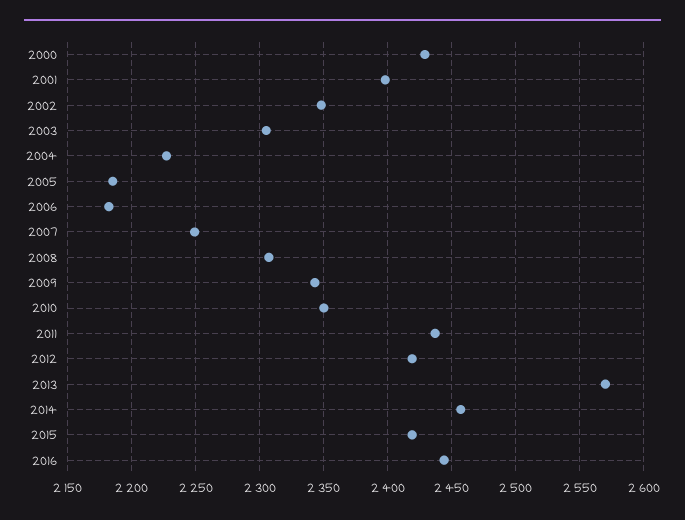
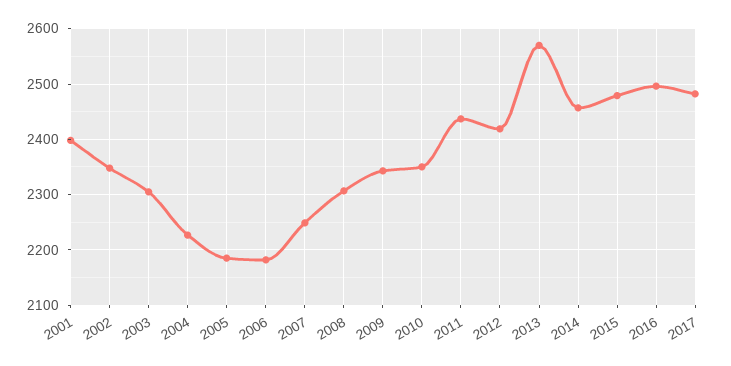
2000: 2430 -> none
2015: 2420 -> 2480
2016: 2445 -> 2500
2017: none -> 2480

